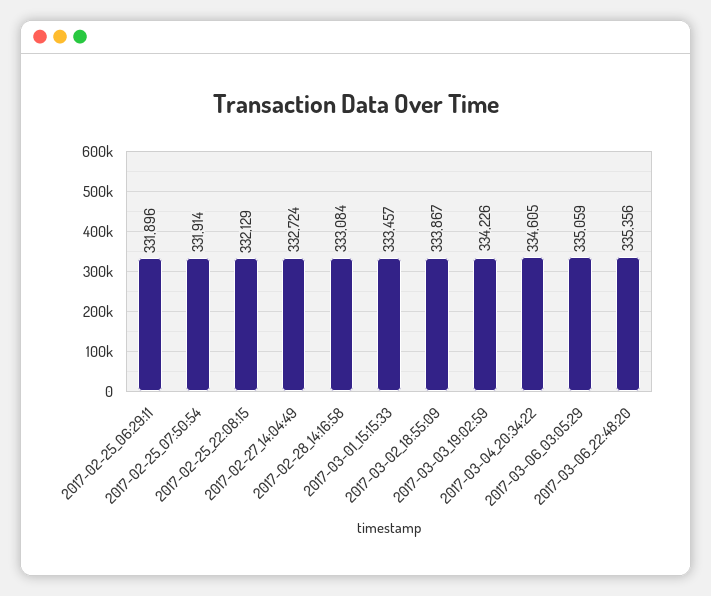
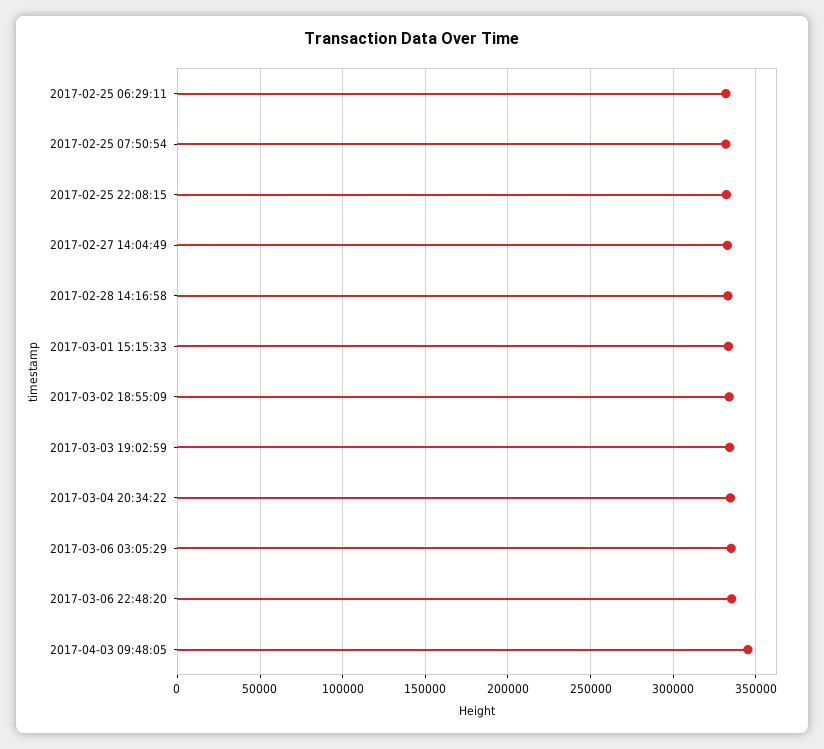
2017-04-03 09:48:05: none -> 345000

